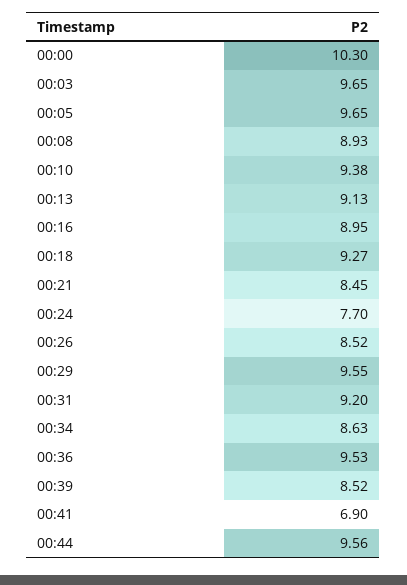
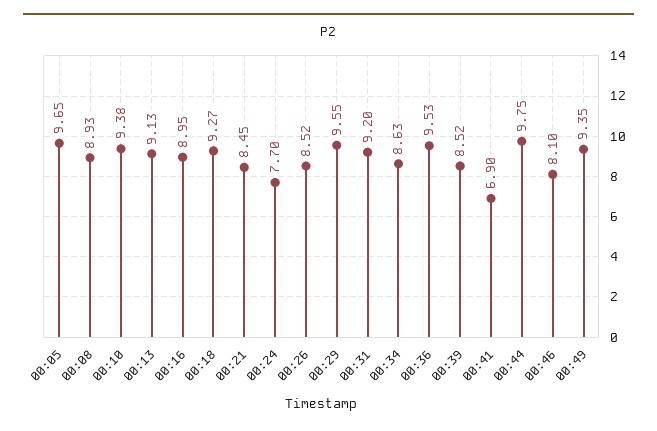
00:00: 10.3 -> none
00:03: 9.65 -> none
00:44: 9.56 -> 9.75
00:46: none -> 8.1
00:49: none -> 9.35

